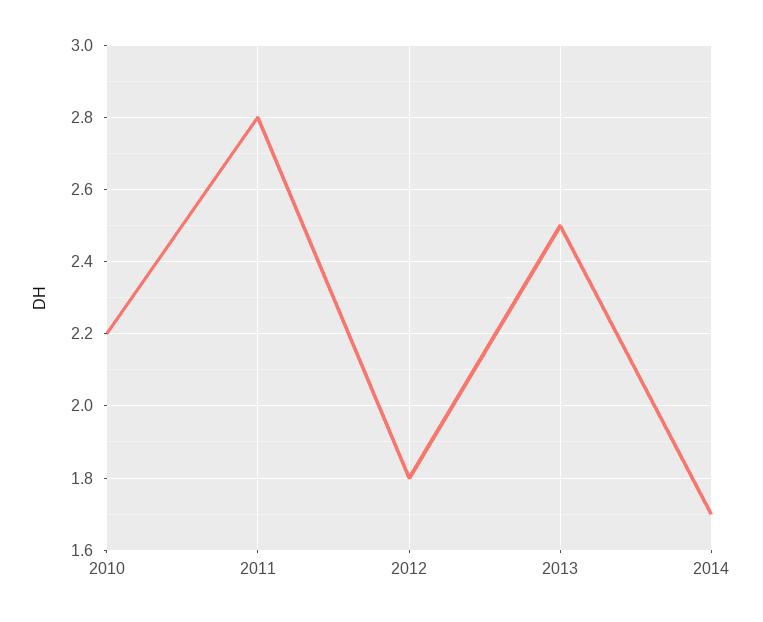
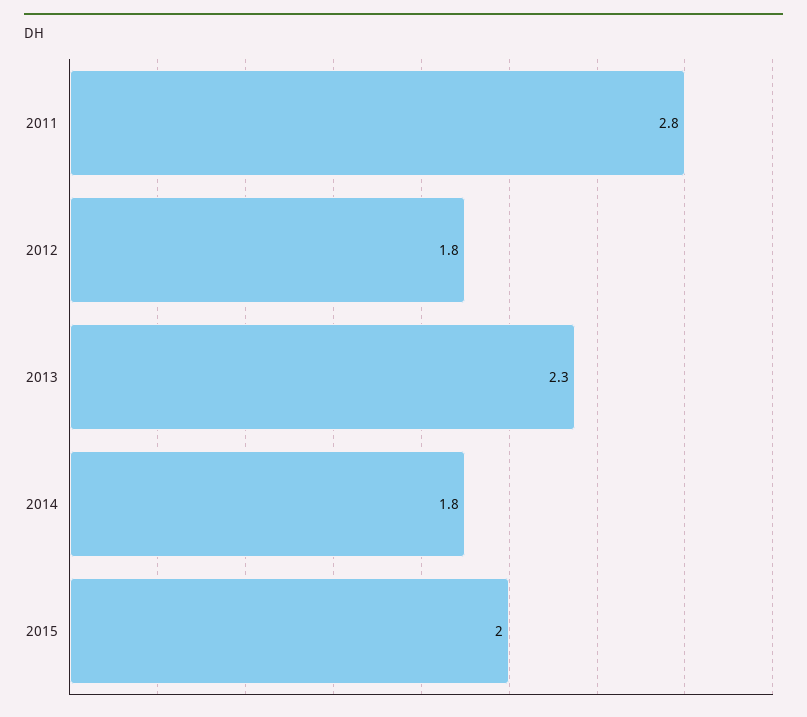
2010: 2.2 -> none
2013: 2.5 -> 2.3
2014: 1.7 -> 1.8
2015: none -> 2

